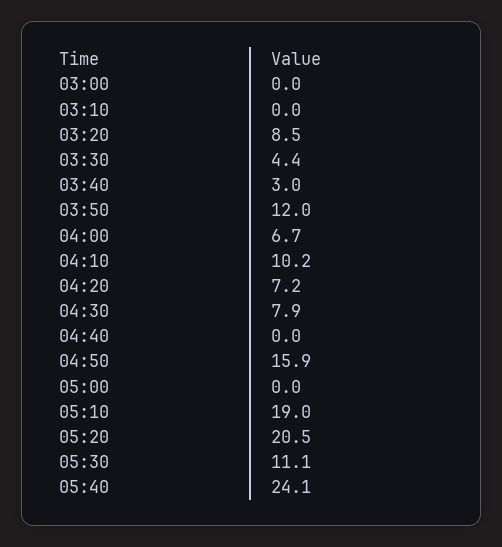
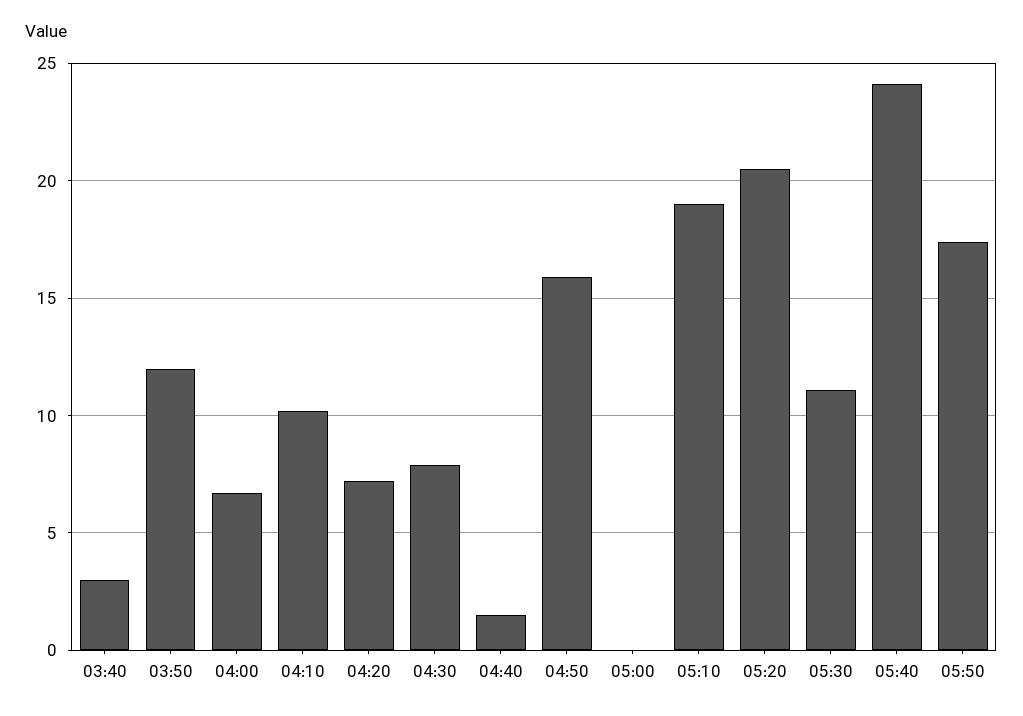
03:00: 0 -> none
03:10: 0 -> none
03:20: 8.5 -> none
03:30: 4.4 -> none
04:40: 0 -> 1.5
05:50: none -> 17.5

